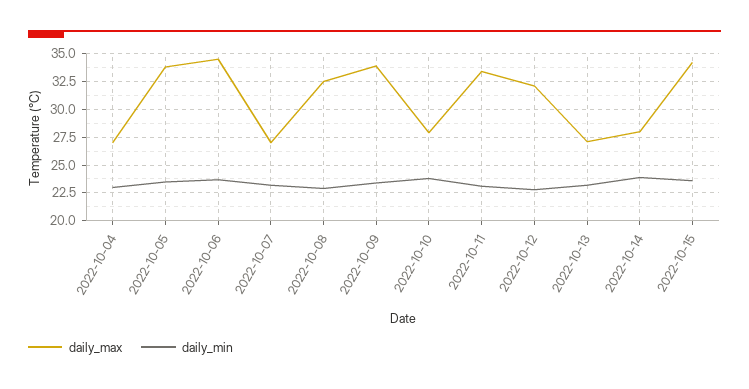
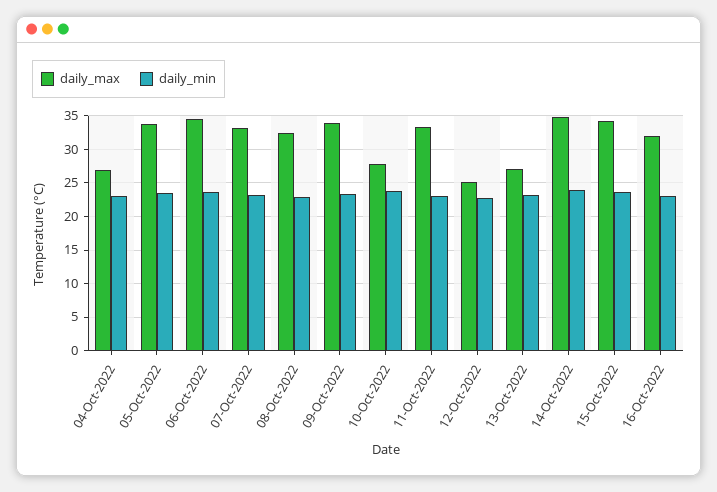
daily_max, 2022-10-07: 27.5 -> 33
daily_max, 2022-10-12: 32.5 -> 25
daily_max, 2022-10-14: 27.5 -> 35
daily_max, 16-Oct-2022: none -> 32
daily_min, 16-Oct-2022: none -> 23

